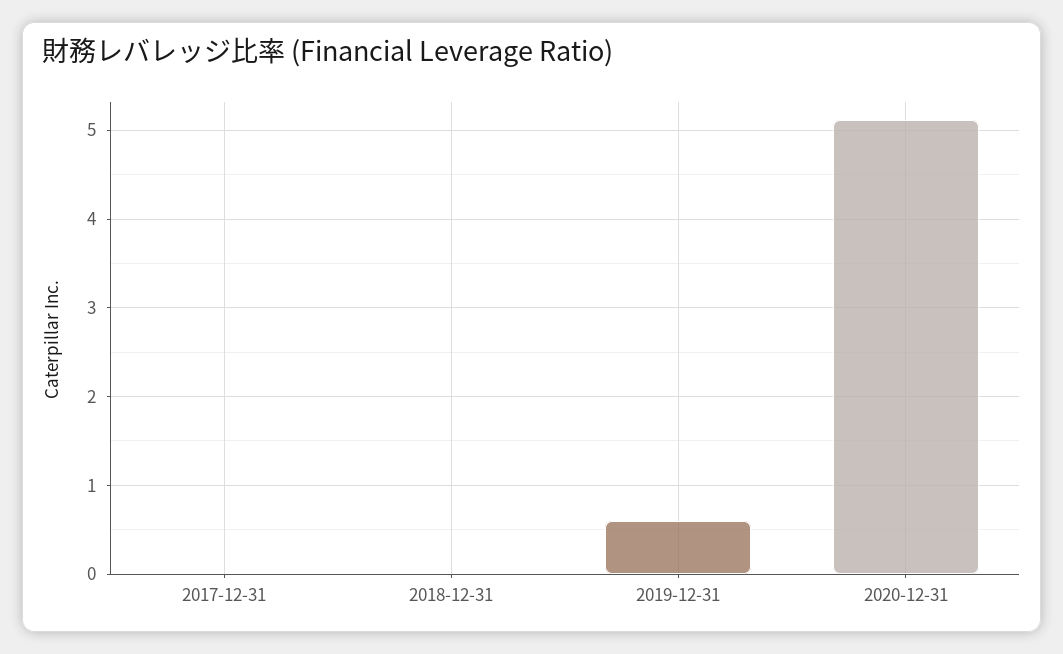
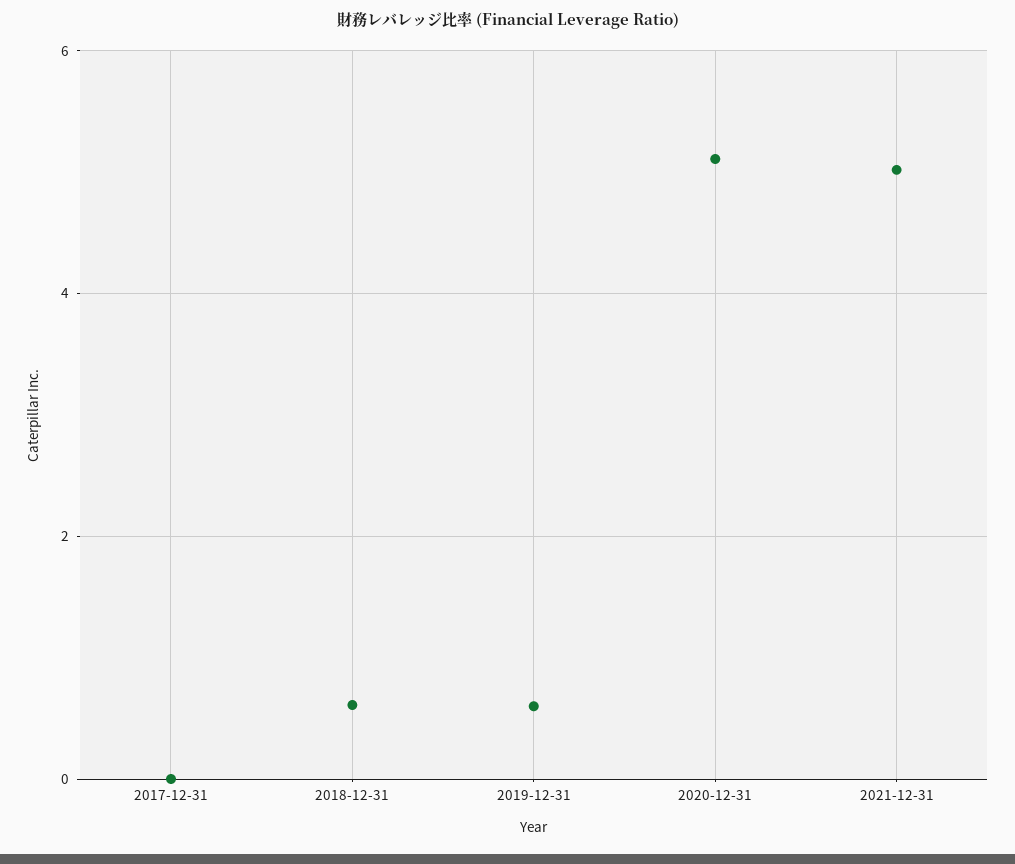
2018-12-31: 0 -> 0.6
2021-12-31: none -> 5

